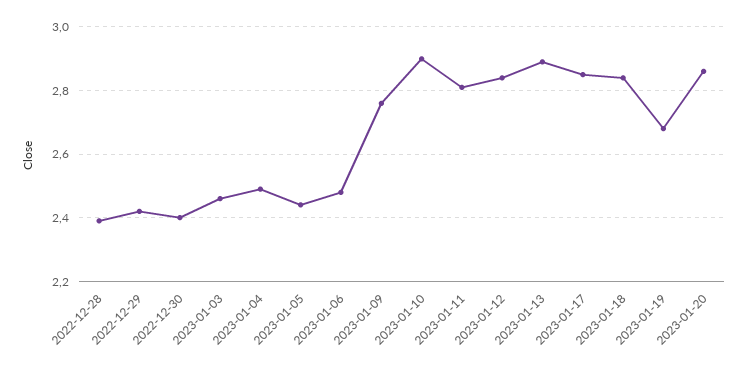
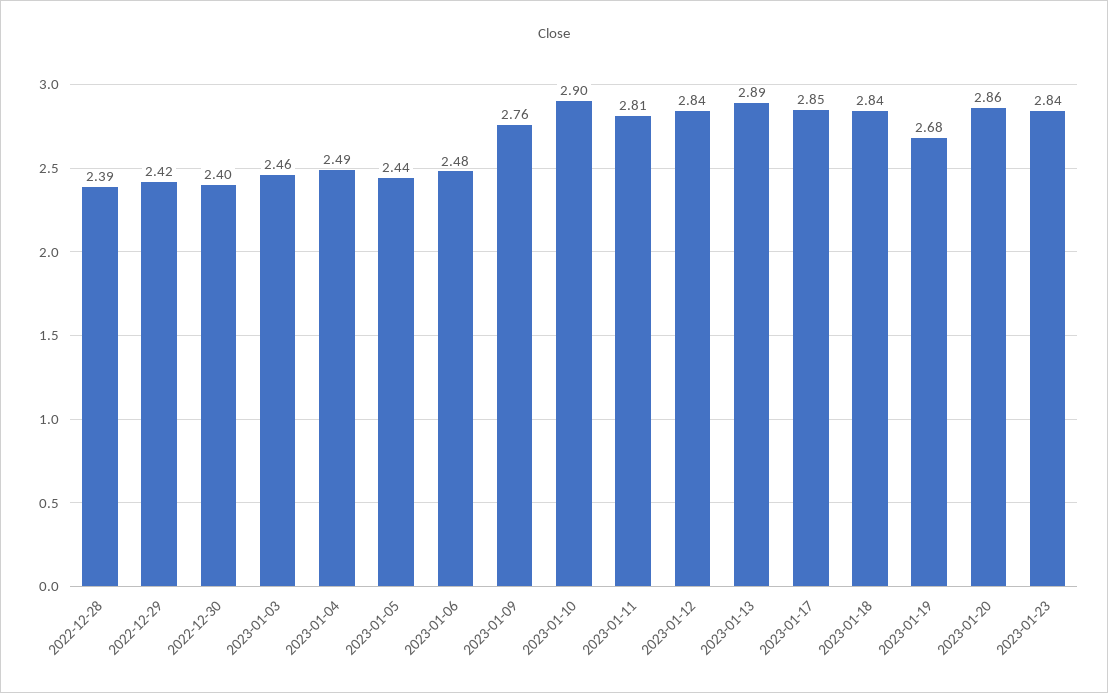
2023-01-23: none -> 2.84

